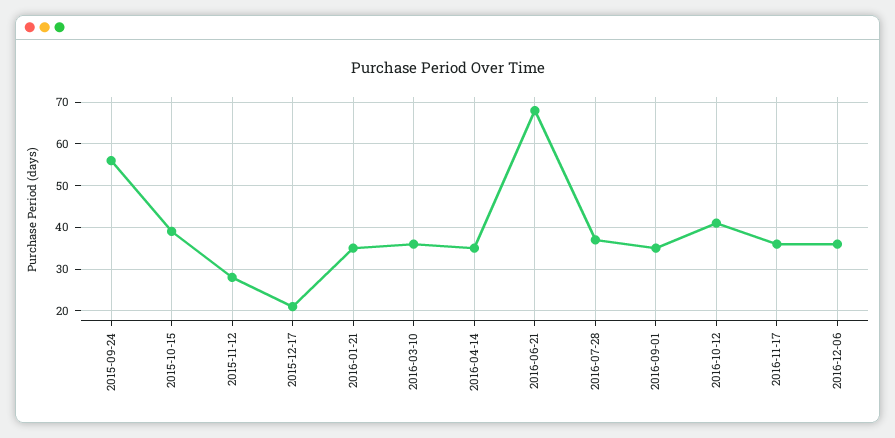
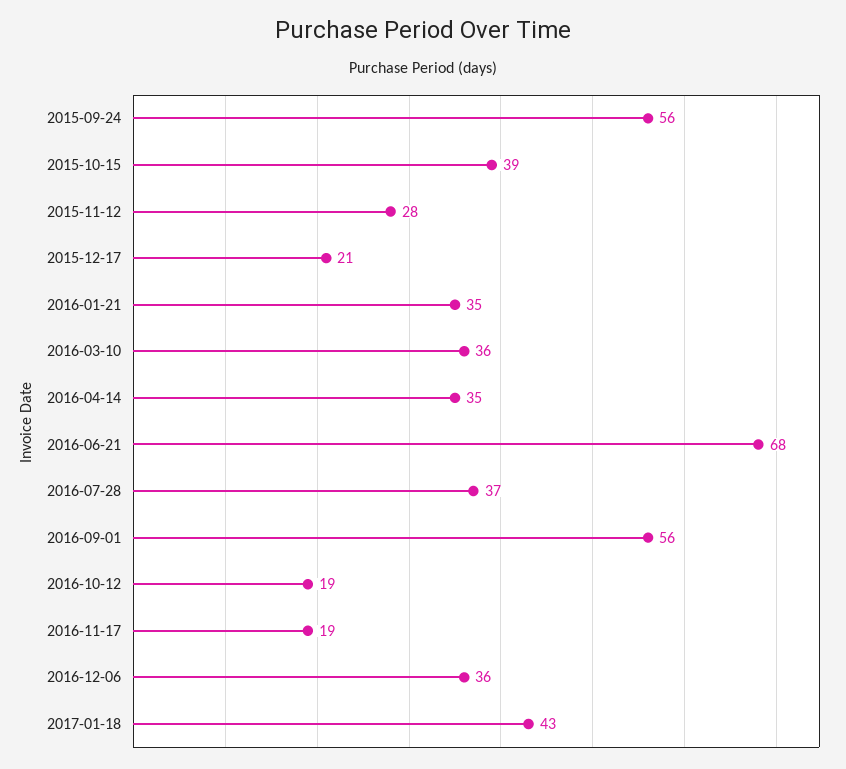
2016-09-01: 35 -> 56
2016-10-12: 40 -> 19
2016-11-17: 35 -> 19
2017-01-18: none -> 43

